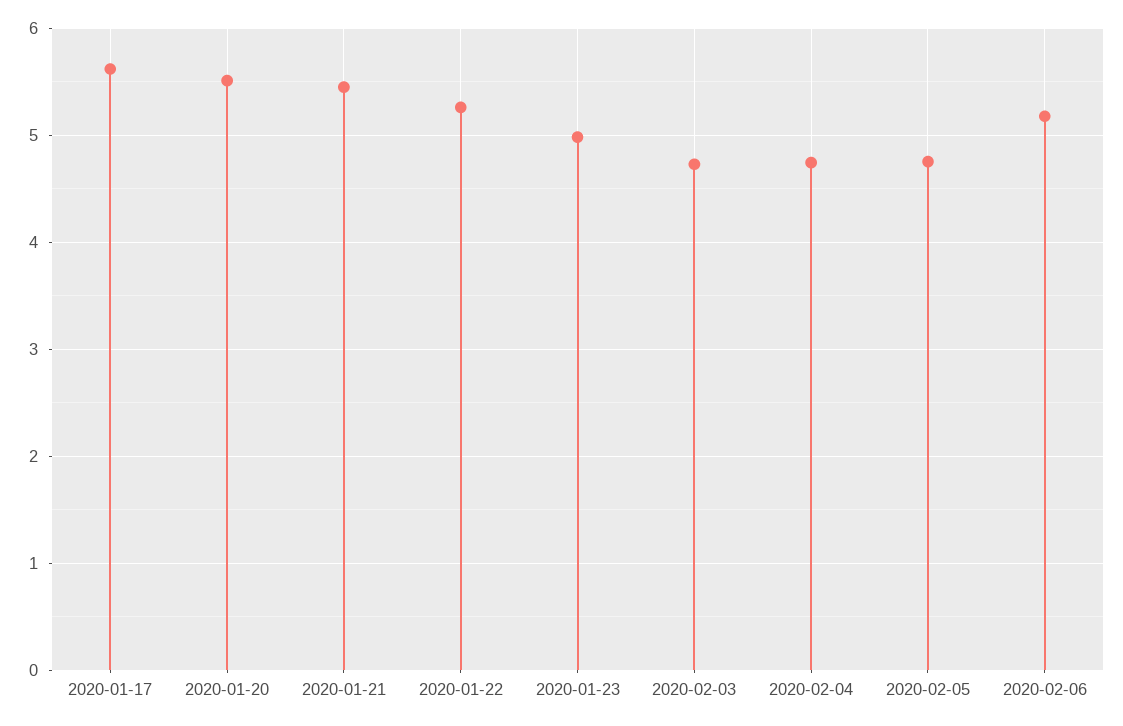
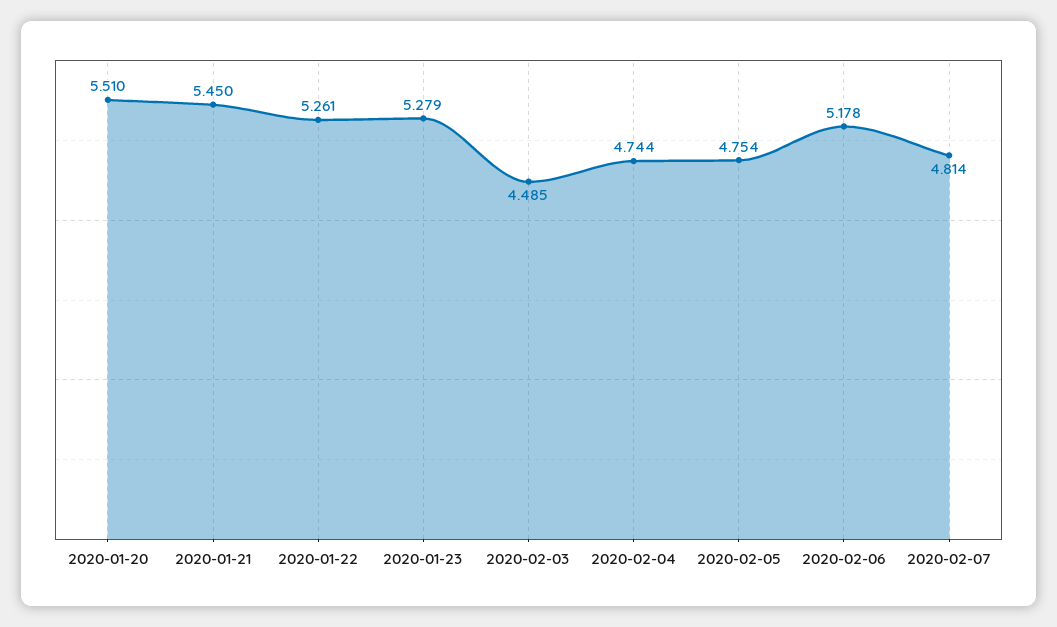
2020-01-17: 5.6 -> none
2020-01-23: 5 -> 5.279
2020-02-03: 4.7 -> 4.485
2020-02-07: none -> 4.814

